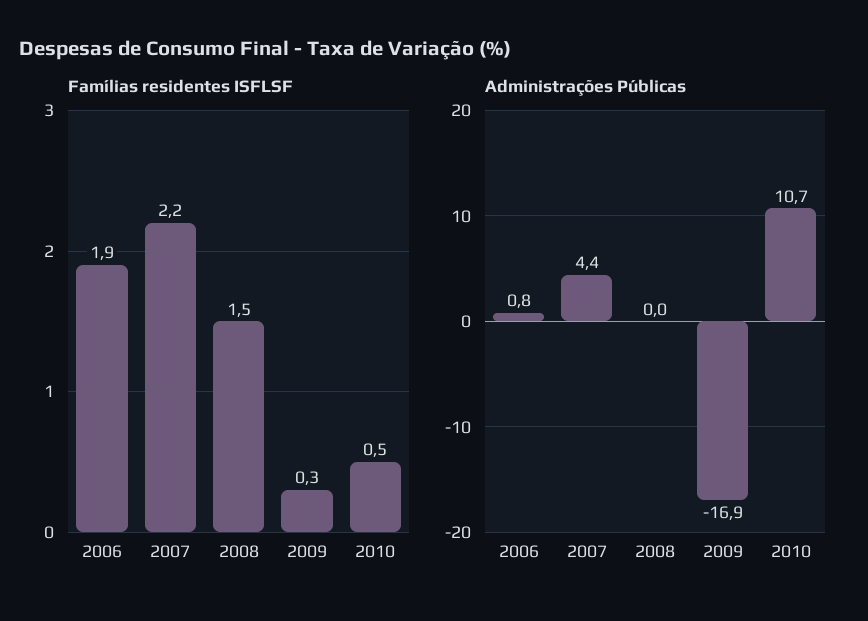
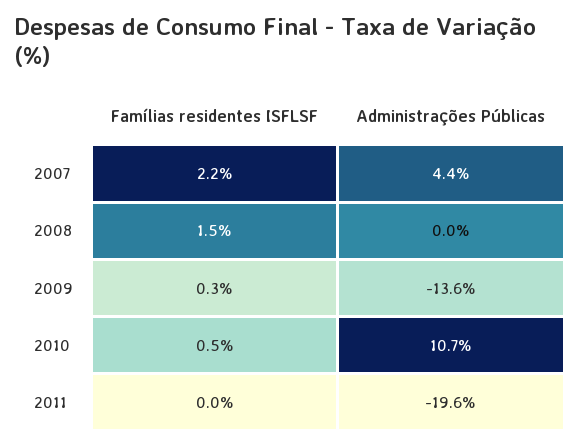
Famílias residentes ISFLSF, 2006: 1.9 -> none
Administrações Públicas, 2006: 0.8 -> none
Administrações Públicas, 2009: -16.9 -> -13.6
Famílias residentes ISFLSF, 2011: none -> 0
Administrações Públicas, 2011: none -> -19.6

